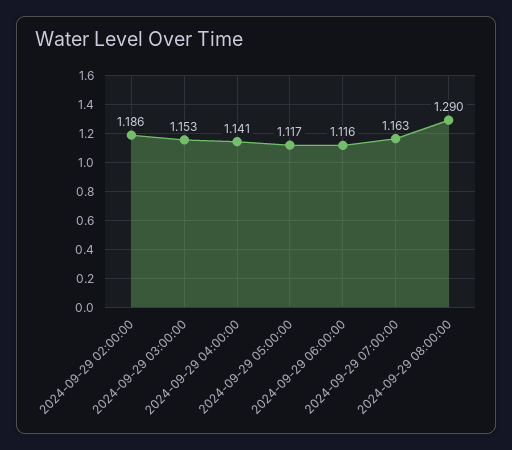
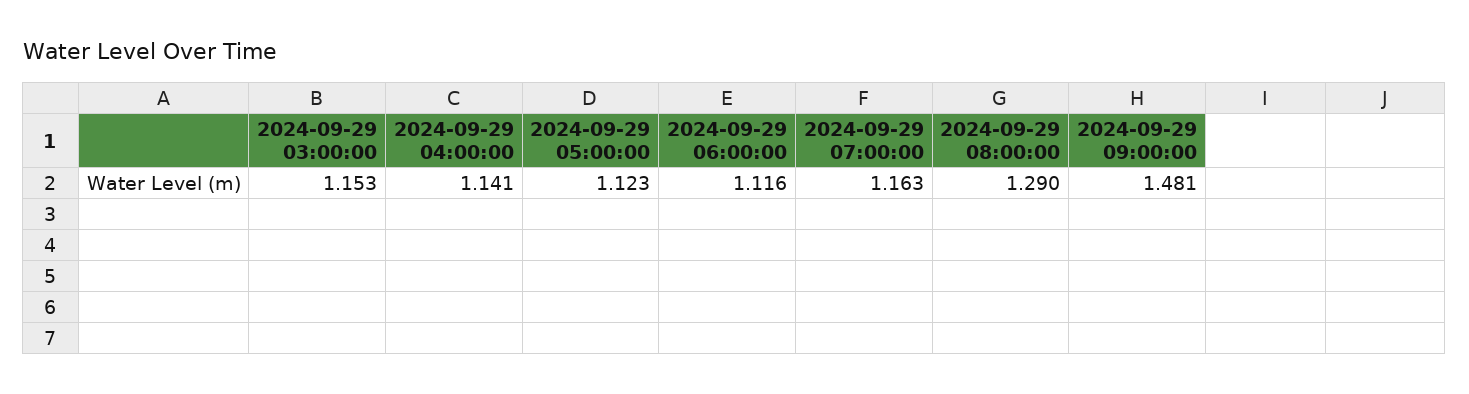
2024-09-29 02:00:00: 1.186 -> none
2024-09-29 05:00:00: 1.117 -> 1.123
2024-09-29 09:00:00: none -> 1.481

